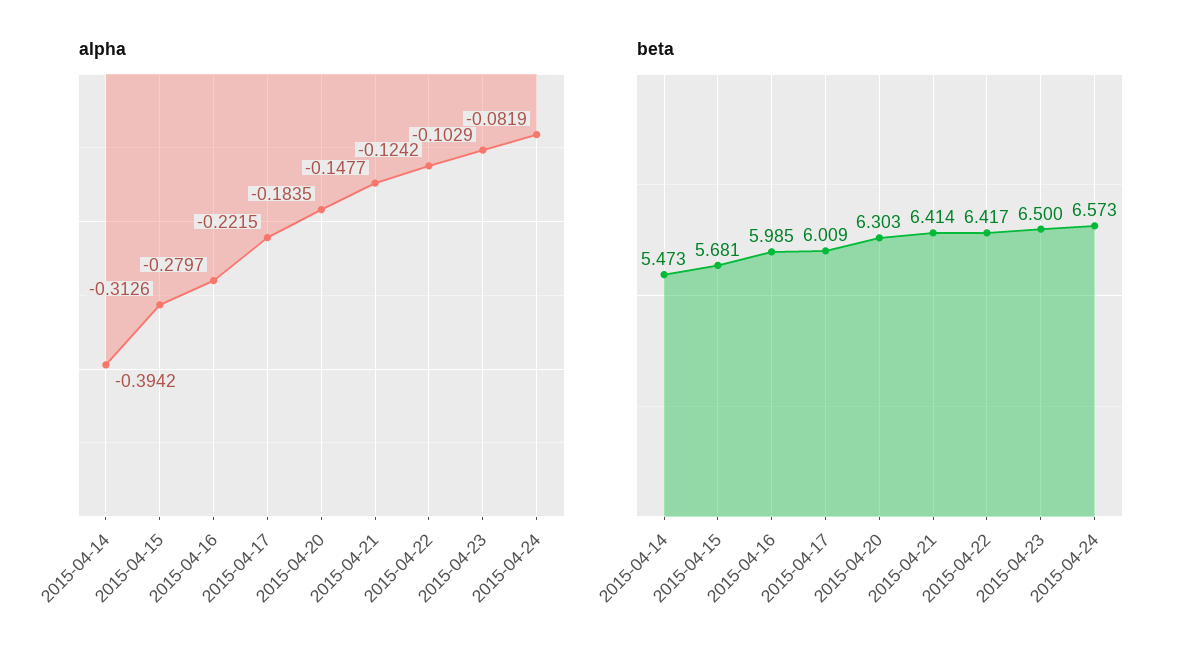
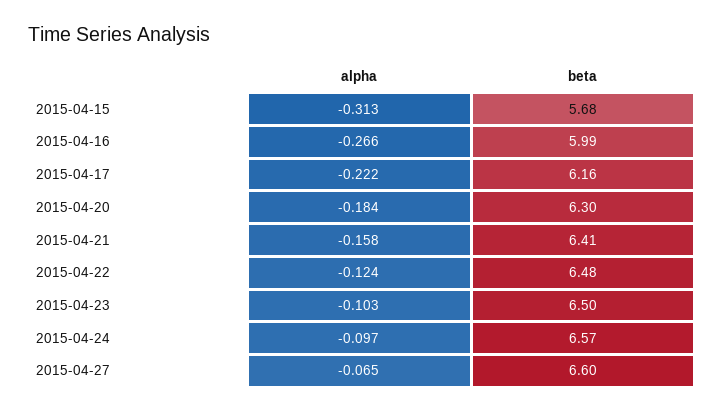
alpha, 2015-04-14: -0.3942 -> none
alpha, 2015-04-16: -0.2797 -> -0.266
alpha, 2015-04-21: -0.1477 -> -0.158
alpha, 2015-04-24: -0.0819 -> -0.097
beta, 2015-04-14: 5.473 -> none
beta, 2015-04-17: 6.009 -> 6.16
beta, 2015-04-22: 6.417 -> 6.48
alpha, 2015-04-27: none -> -0.065
beta, 2015-04-27: none -> 6.6

